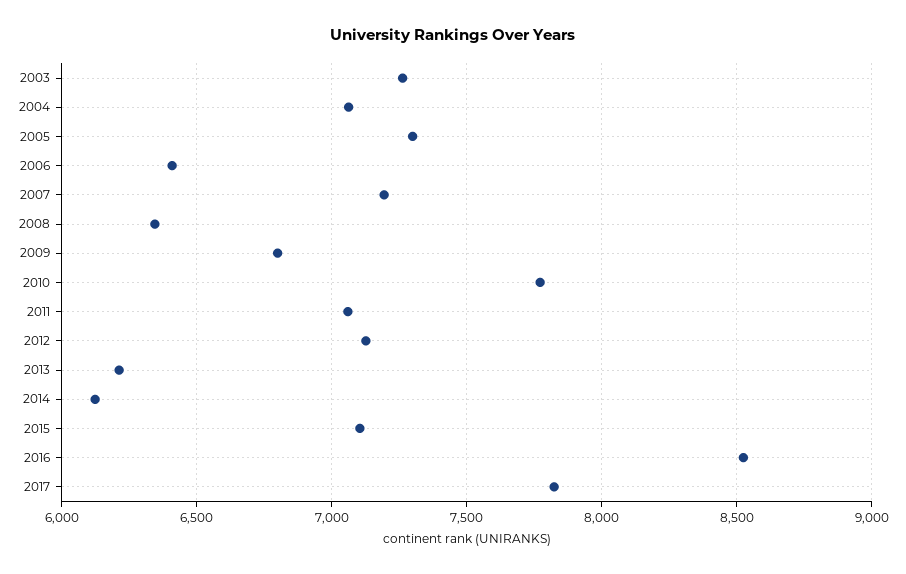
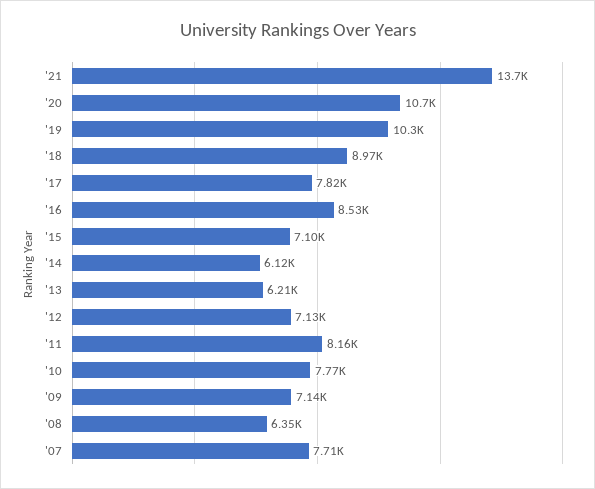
2003: 7250 -> none
2004: 7050 -> none
2005: 7300 -> none
2006: 6400 -> none
2007: 7200 -> 7710
2009: 6800 -> 7140
2011: 7050 -> 8160
'21: none -> 13700
'20: none -> 10700
'19: none -> 10300
'18: none -> 8970

